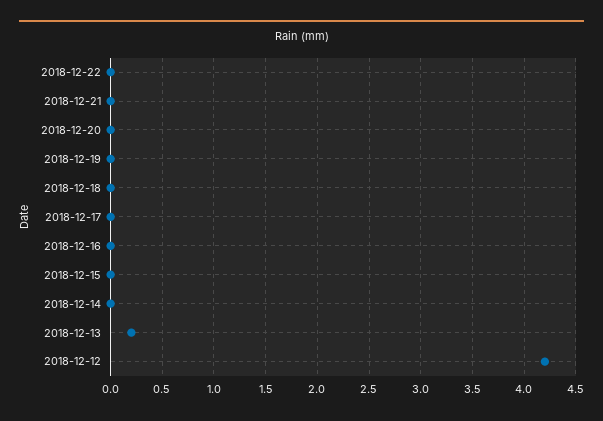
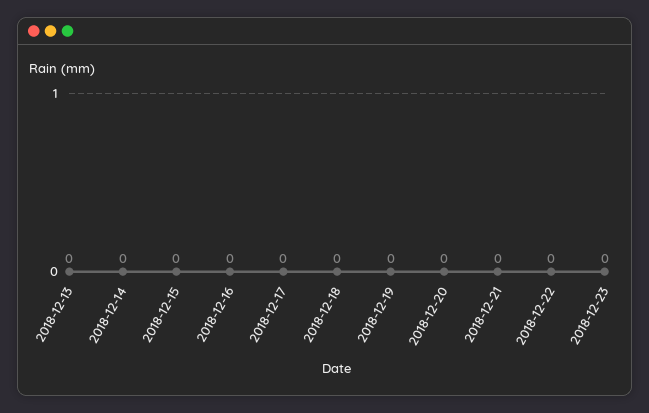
2018-12-13: 0.2 -> 0
2018-12-12: 4.2 -> none
2018-12-23: none -> 0

